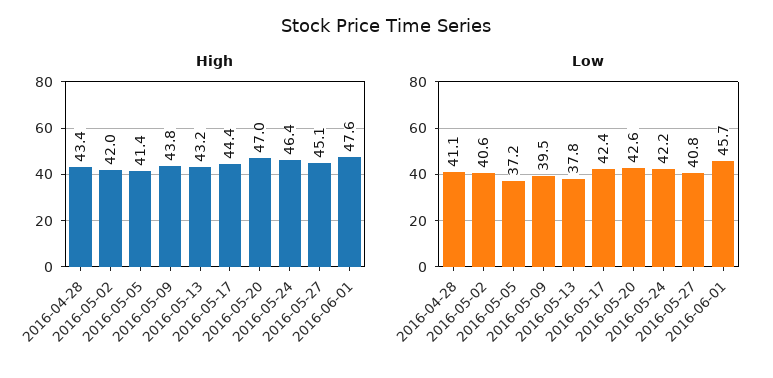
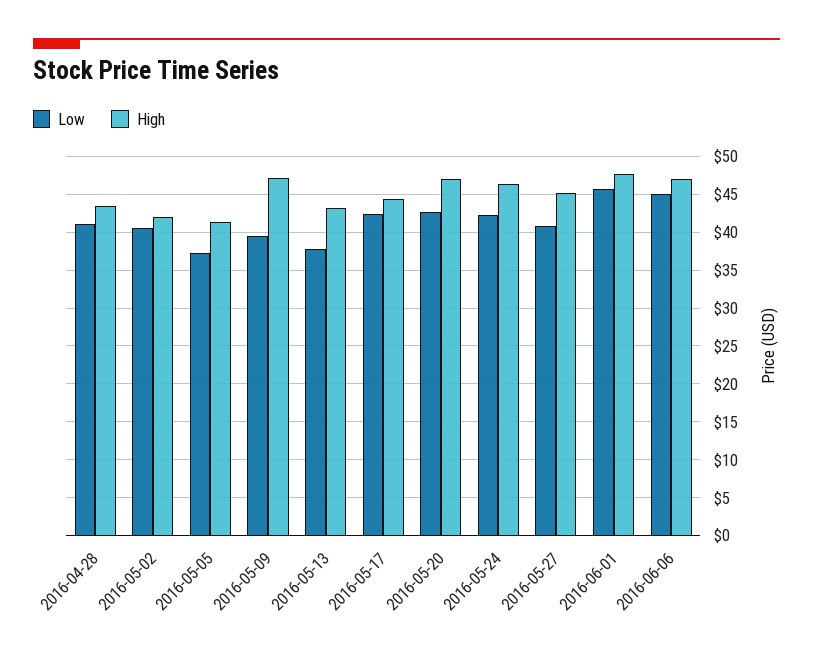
High, 2016-05-09: 43.8 -> 47
Low, 2016-06-06: none -> 45
High, 2016-06-06: none -> 47

